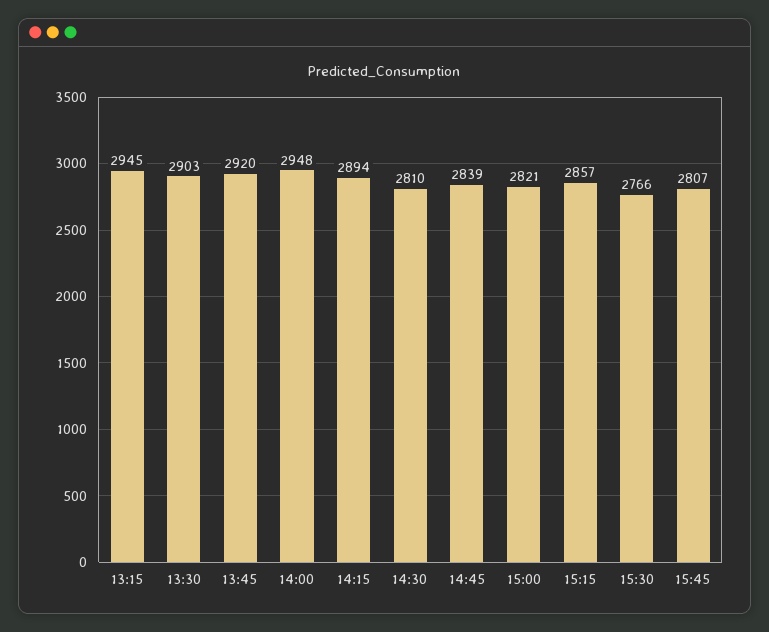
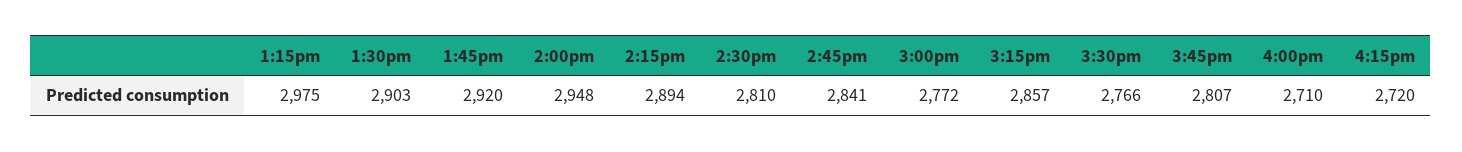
13:15: 2945 -> 2975
14:45: 2839 -> 2841
15:00: 2821 -> 2772
4:00pm: none -> 2710
4:15pm: none -> 2720

